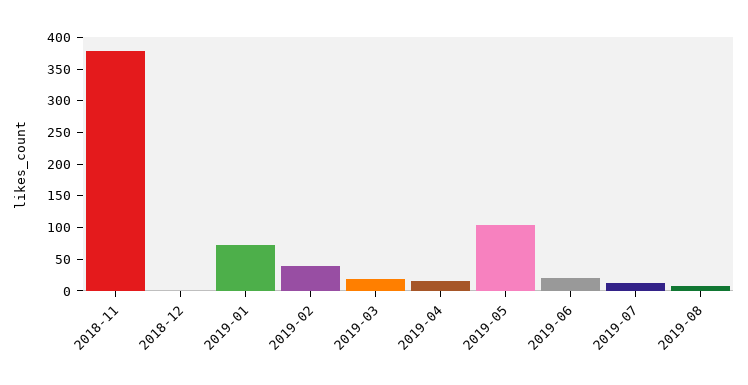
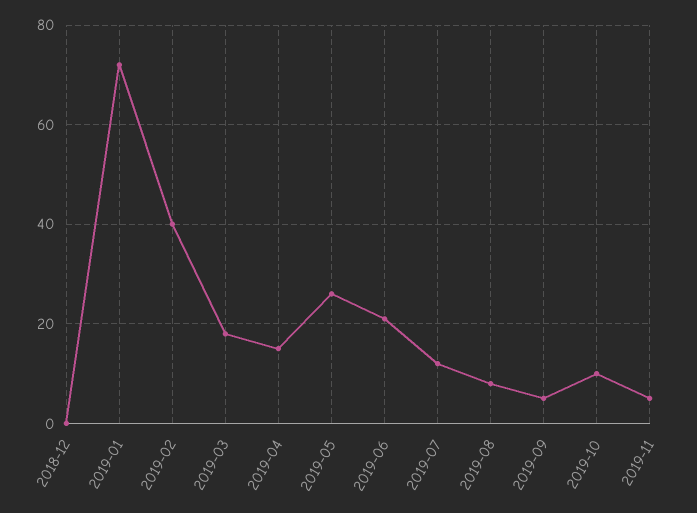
2018-11: 375 -> none
2019-05: 100 -> 25
2019-09: none -> 5
2019-10: none -> 10
2019-11: none -> 5

